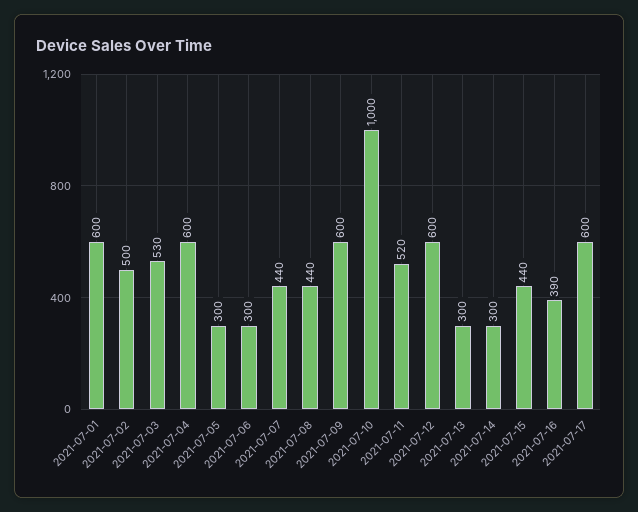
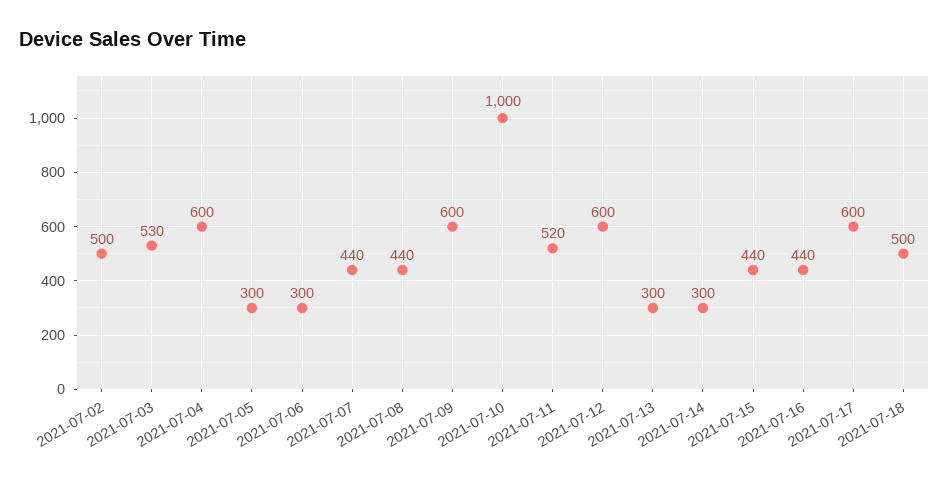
2021-07-01: 600 -> none
2021-07-16: 390 -> 440
2021-07-18: none -> 500

